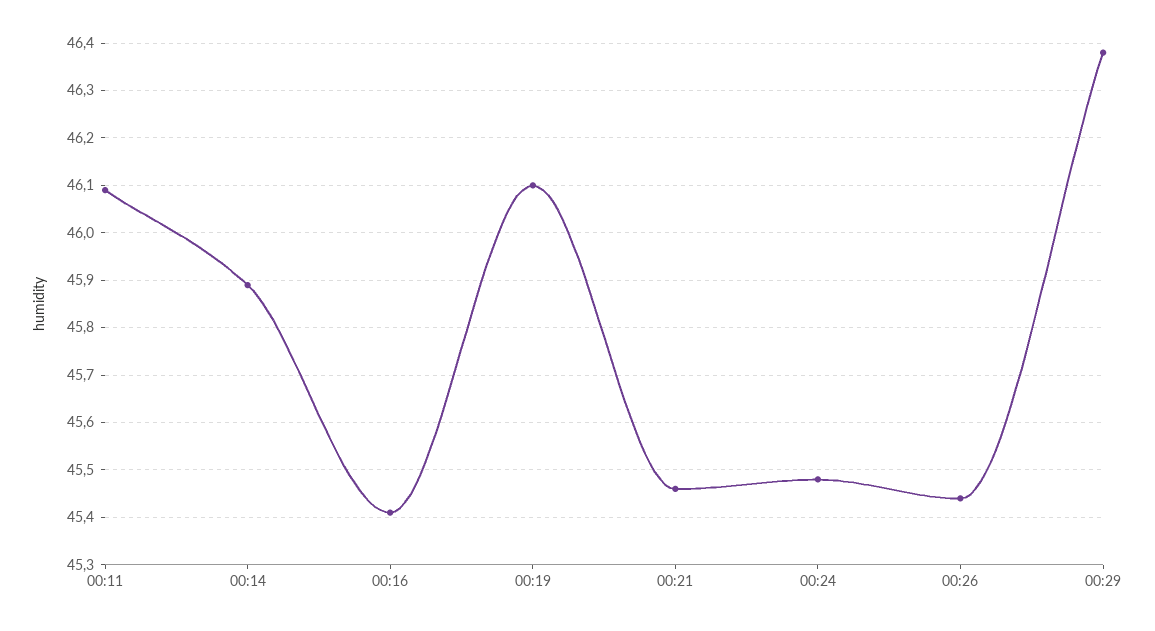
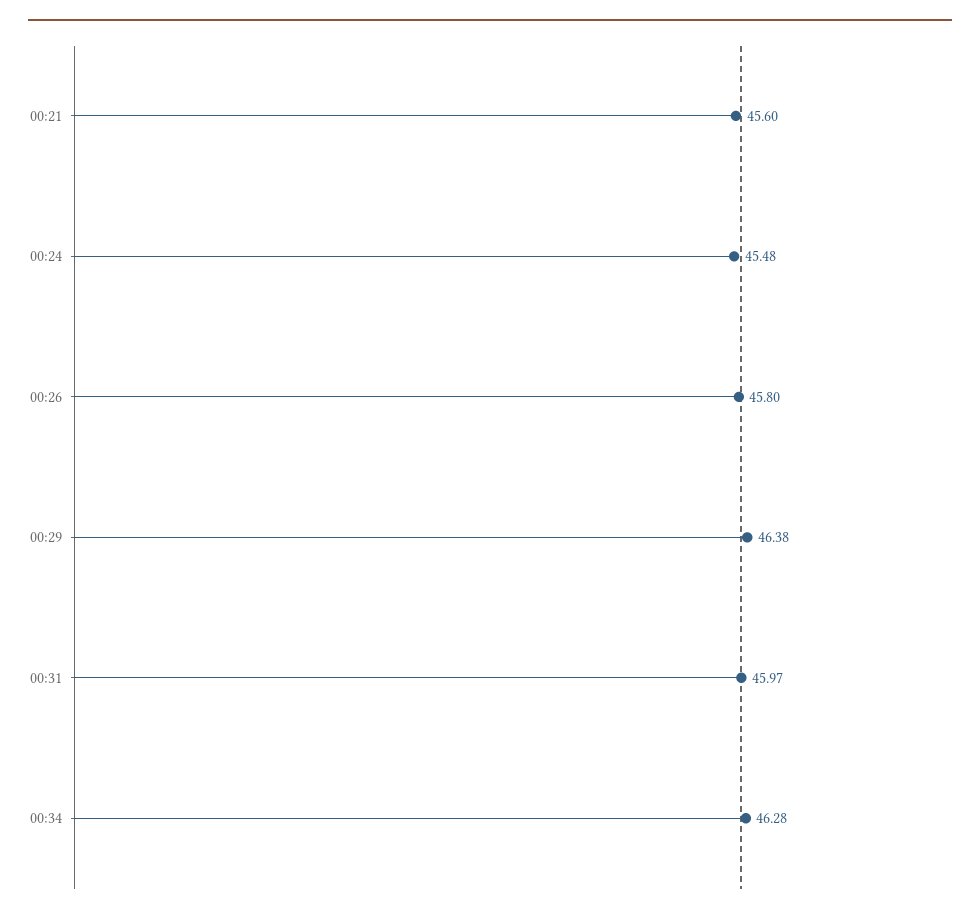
00:11: 46.1 -> none
00:14: 45.9 -> none
00:16: 45.4 -> none
00:19: 46.1 -> none
00:21: 45.45 -> 45.6
00:26: 45.45 -> 45.8
00:31: none -> 45.97
00:34: none -> 46.28

